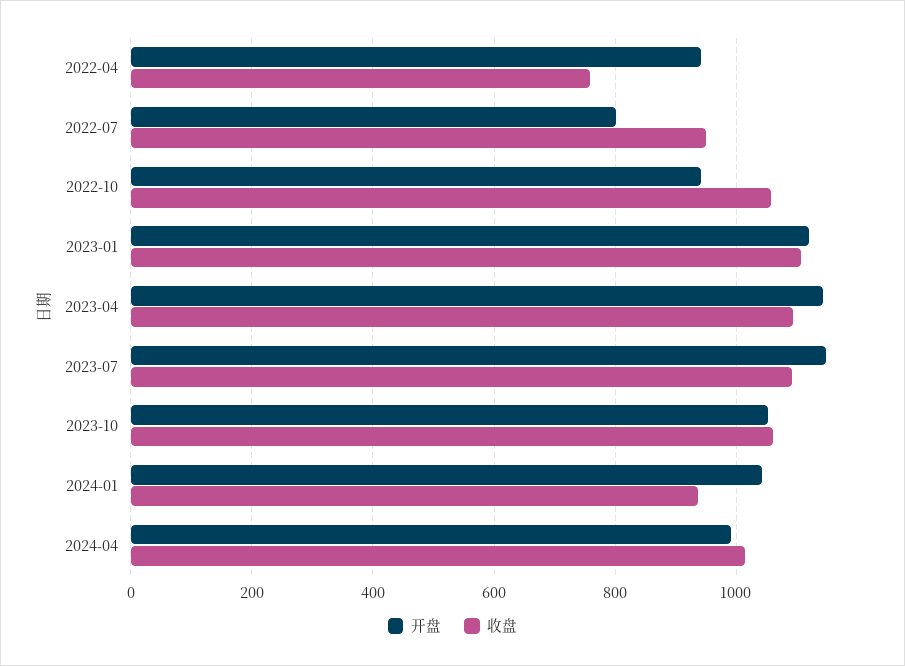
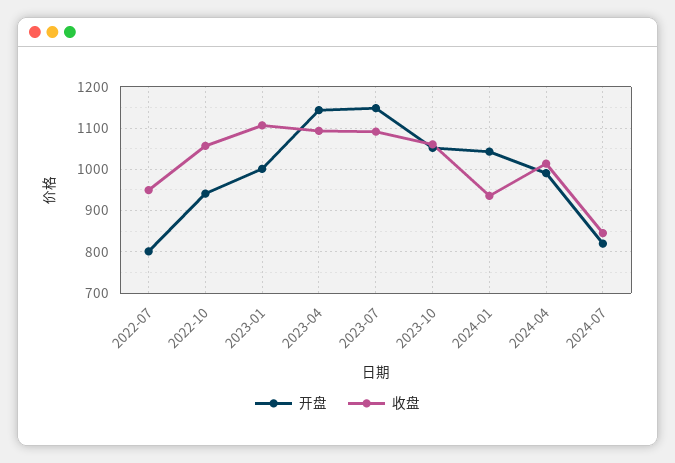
开盘, 2022-04: 940 -> none
收盘, 2022-04: 760 -> none
开盘, 2023-01: 1120 -> 1000
开盘, 2024-07: none -> 820
收盘, 2024-07: none -> 840

